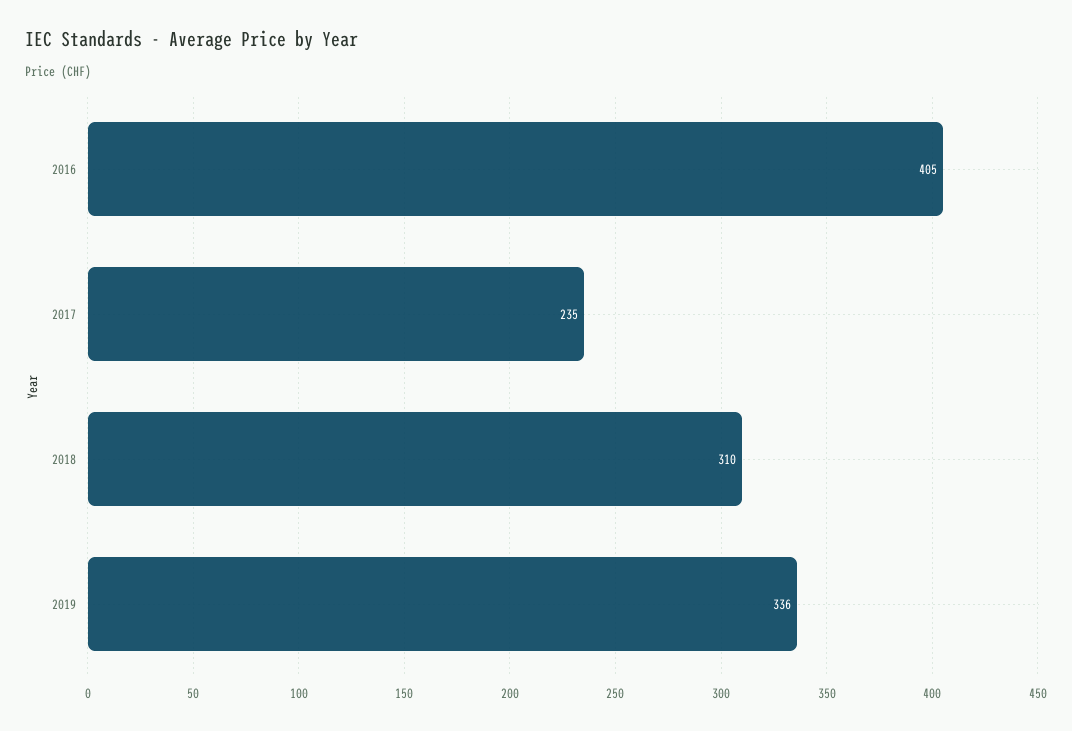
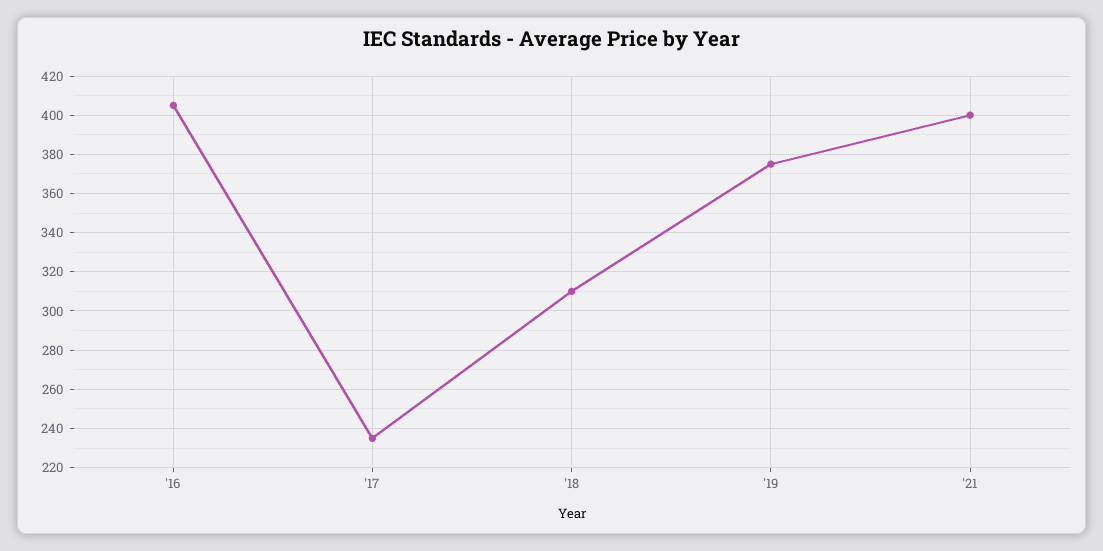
2019: 336 -> 375
'21: none -> 400

